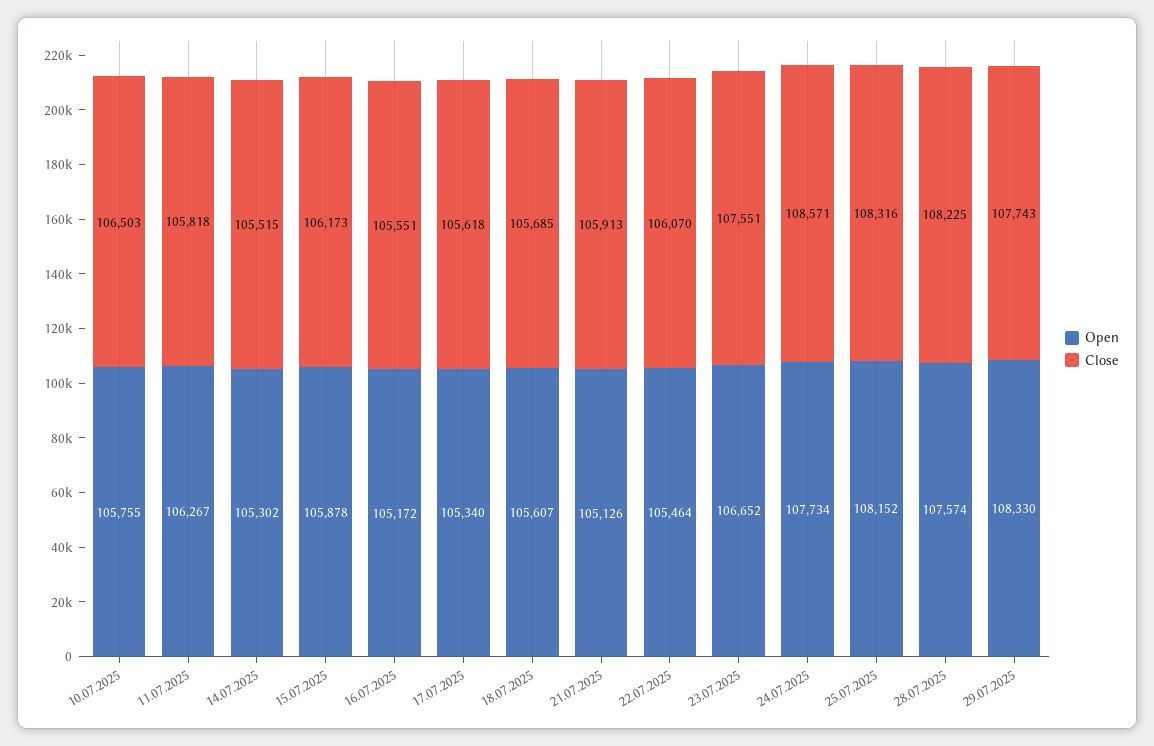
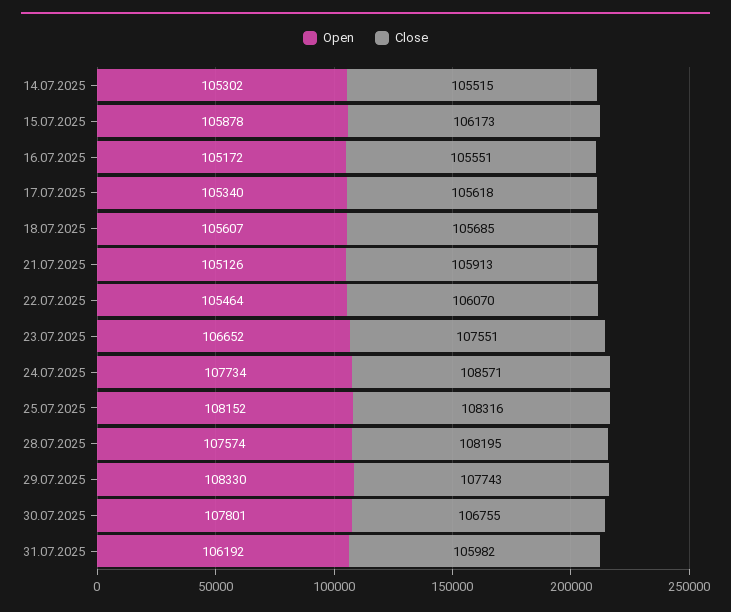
Open, 10.07.2025: 105755 -> none
Close, 10.07.2025: 106503 -> none
Open, 11.07.2025: 106267 -> none
Close, 11.07.2025: 105818 -> none
Close, 28.07.2025: 108225 -> 108195
Open, 30.07.2025: none -> 107801
Close, 30.07.2025: none -> 106755
Open, 31.07.2025: none -> 106192
Close, 31.07.2025: none -> 105982

